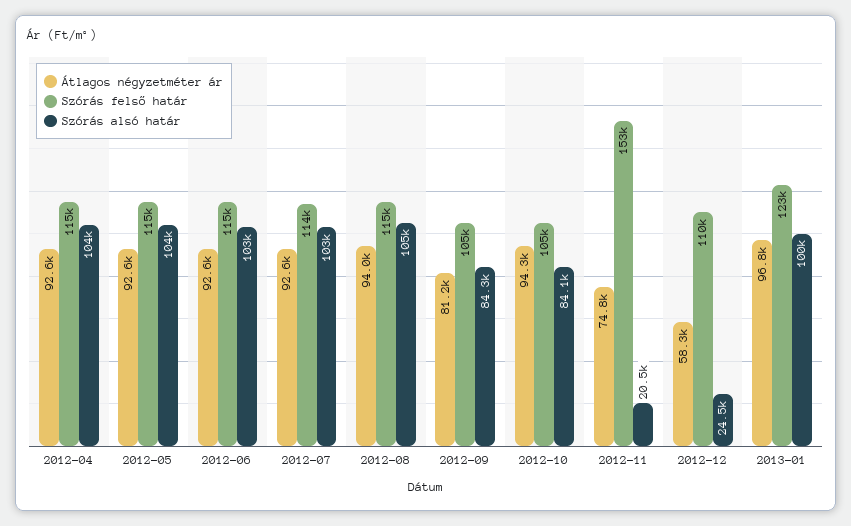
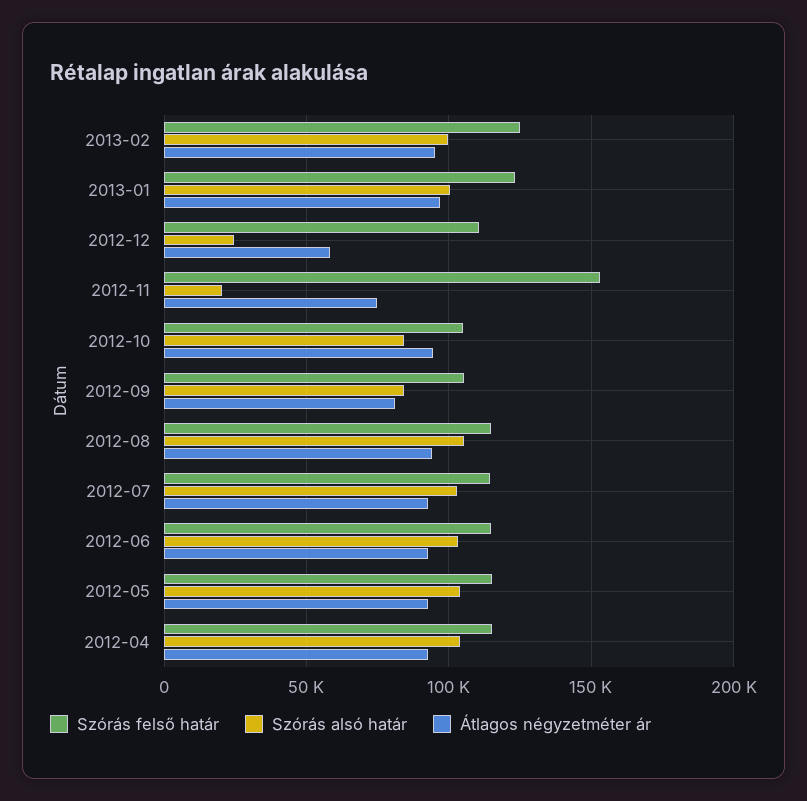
Szórás felső határ, 2013-02: none -> 125000
Szórás alsó határ, 2013-02: none -> 100000
Átlagos négyzetméter ár, 2013-02: none -> 95000

